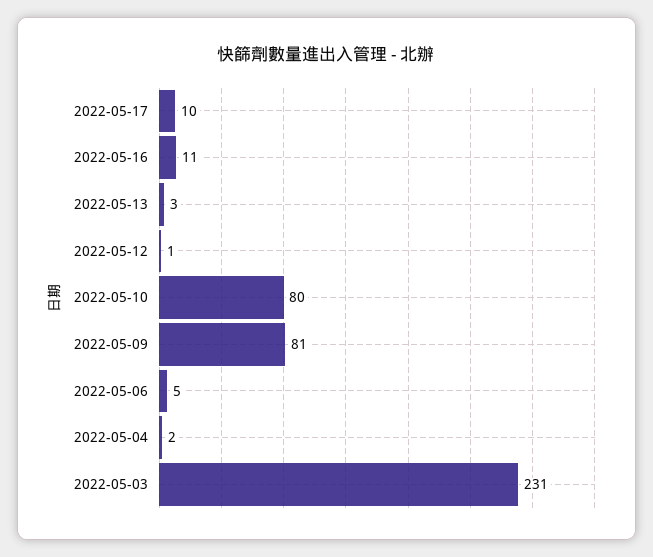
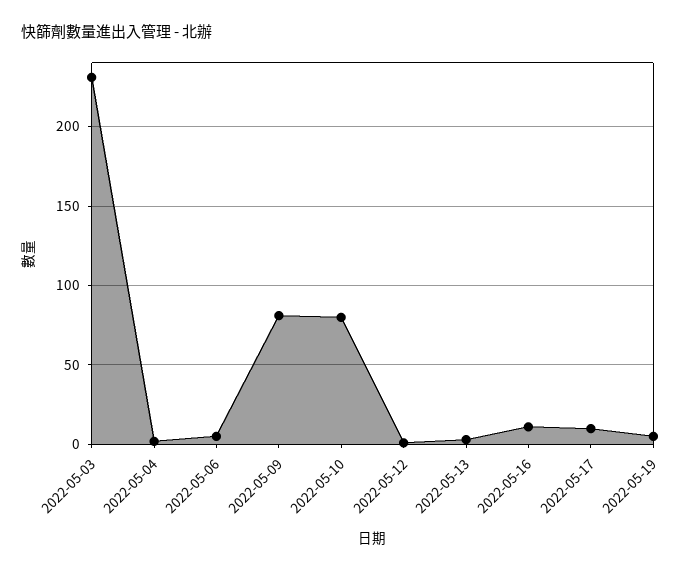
2022-05-19: none -> 5

